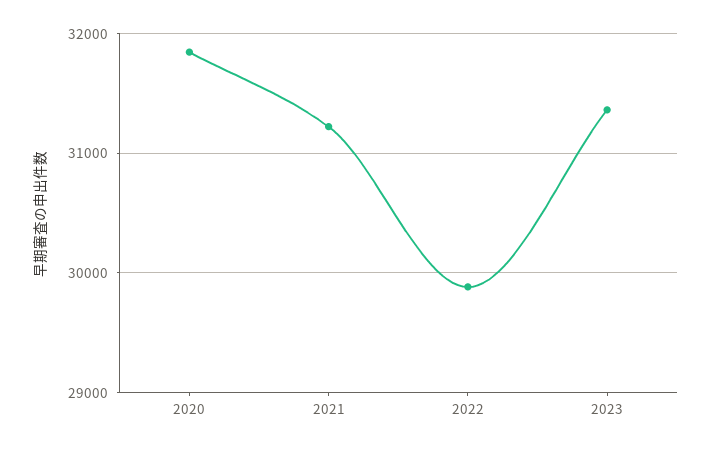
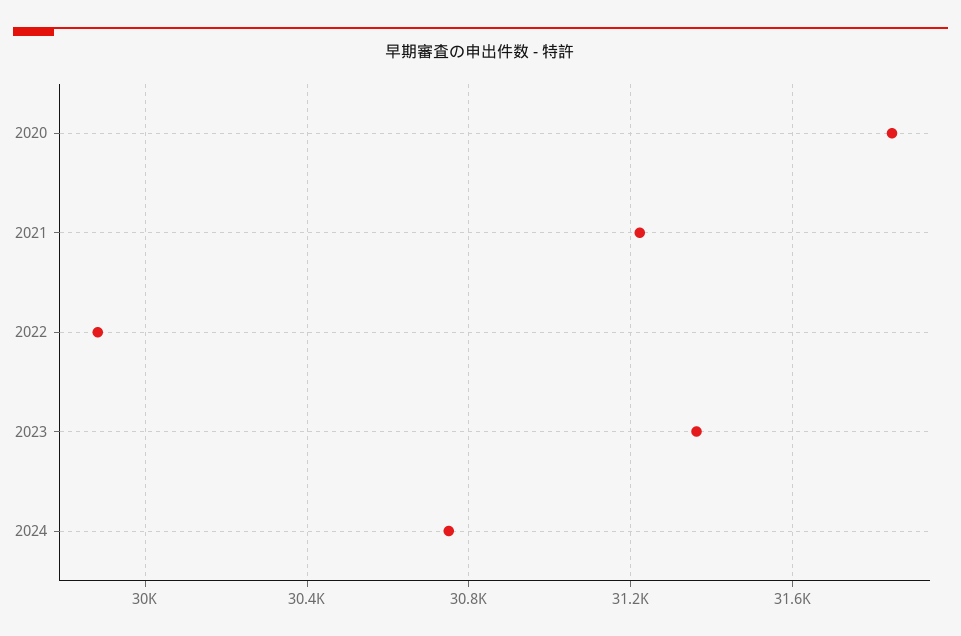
2024: none -> 30750

